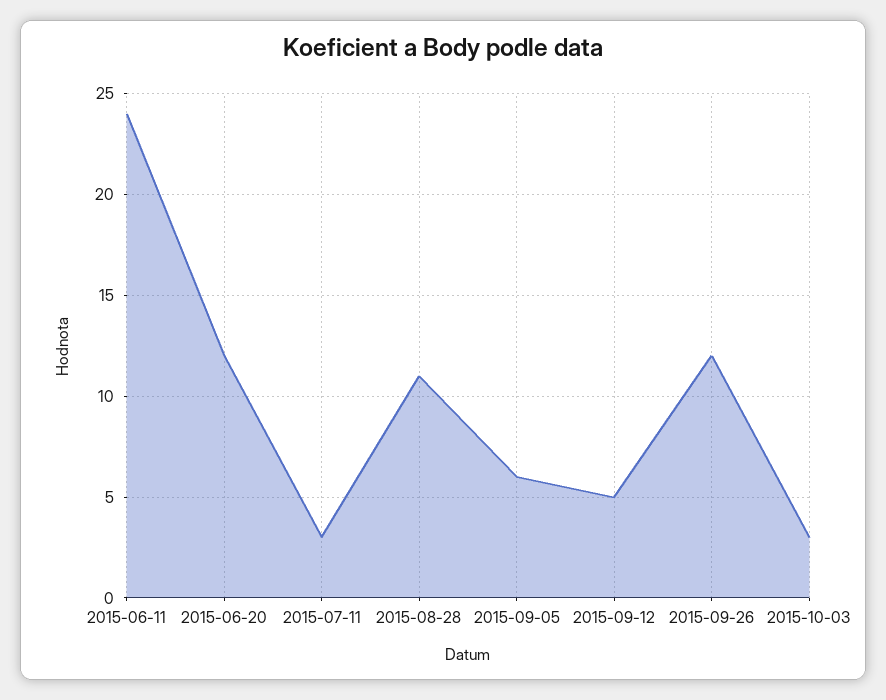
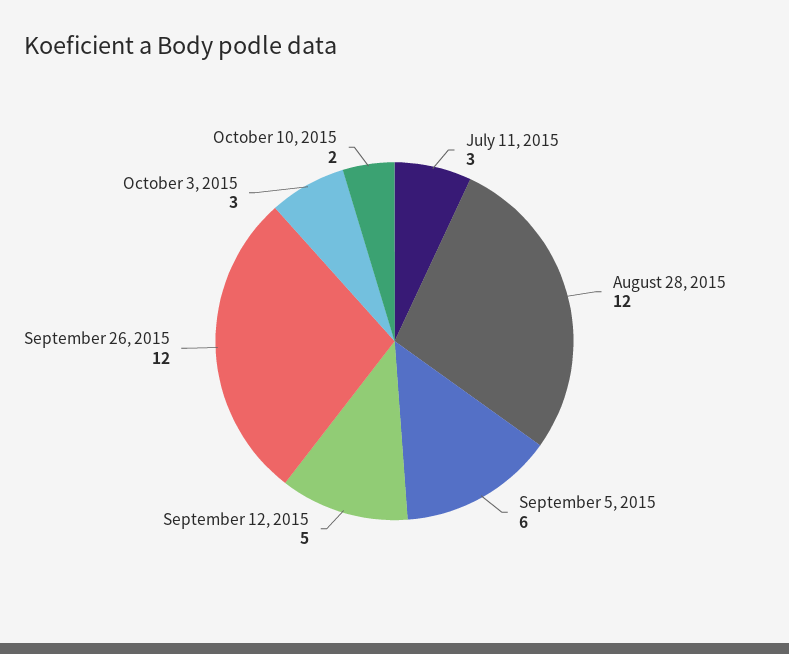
2015-06-11: 24 -> none
2015-06-20: 12 -> none
2015-08-28: 11 -> 12
October 10, 2015: none -> 2

